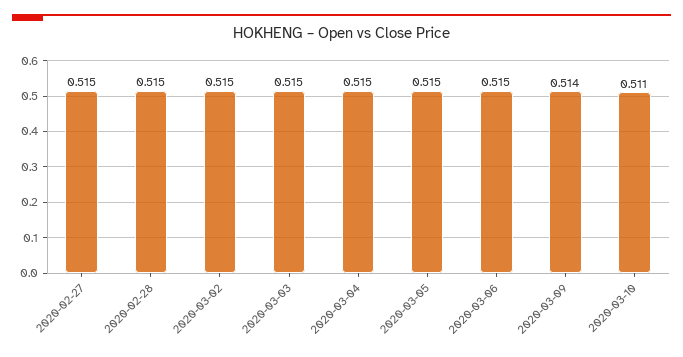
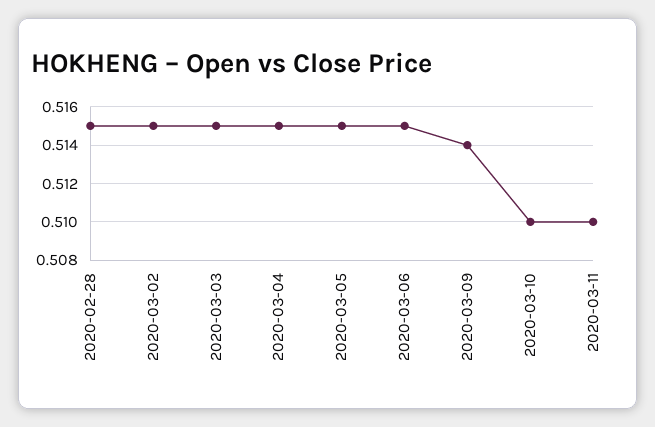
2020-02-27: 0.515 -> none
2020-03-10: 0.511 -> 0.51
2020-03-11: none -> 0.51

